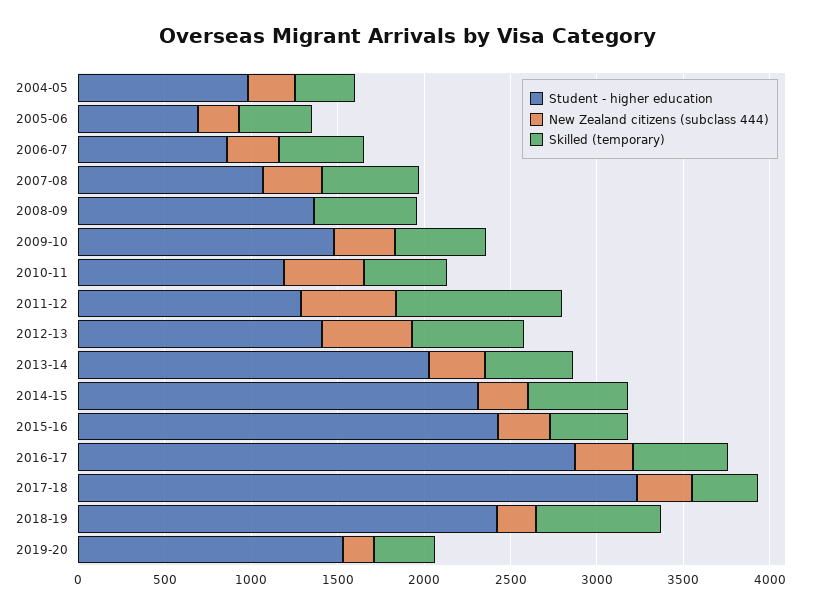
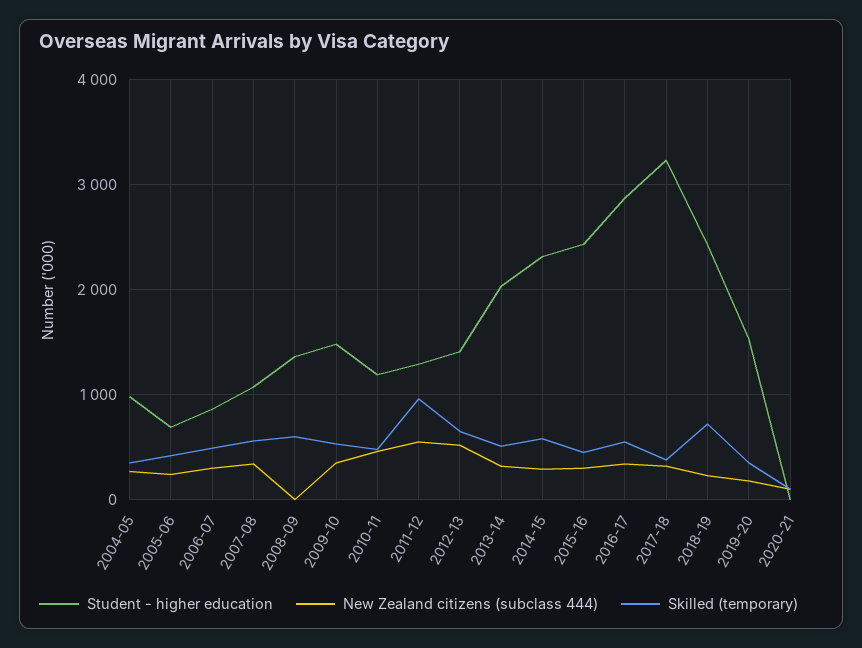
Student - higher education, 2020-21: none -> 0
New Zealand citizens (subclass 444), 2020-21: none -> 100
Skilled (temporary), 2020-21: none -> 100

